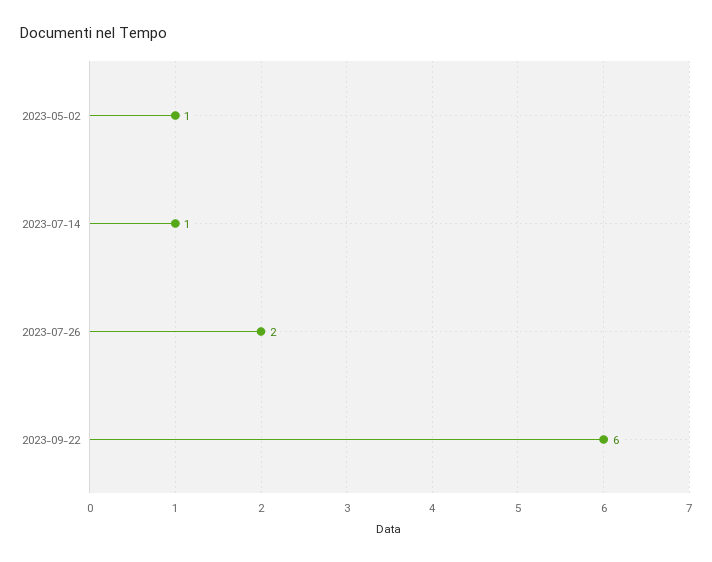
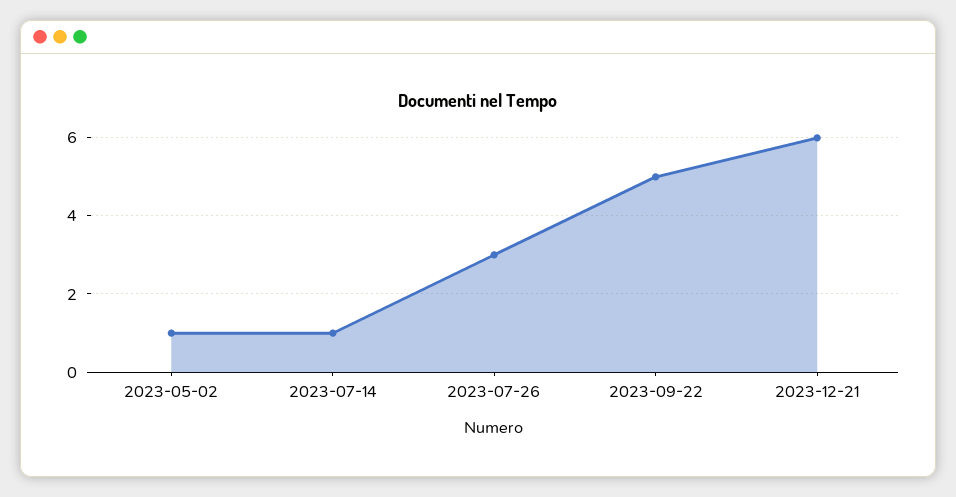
2023-07-26: 2 -> 3
2023-09-22: 6 -> 5
2023-12-21: none -> 6

